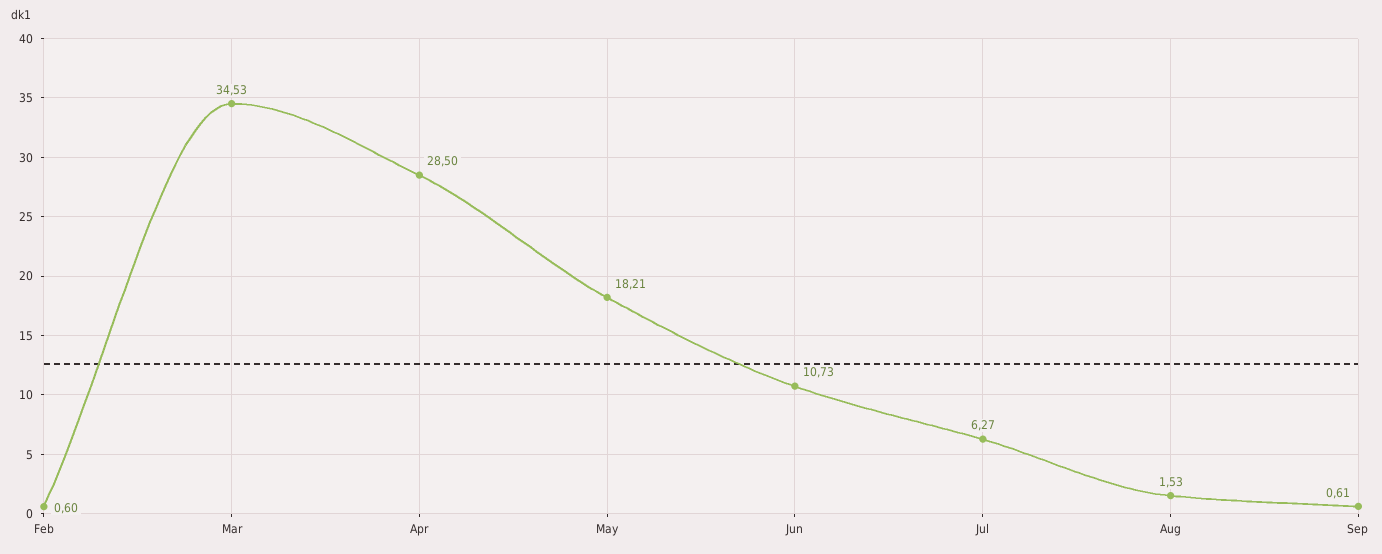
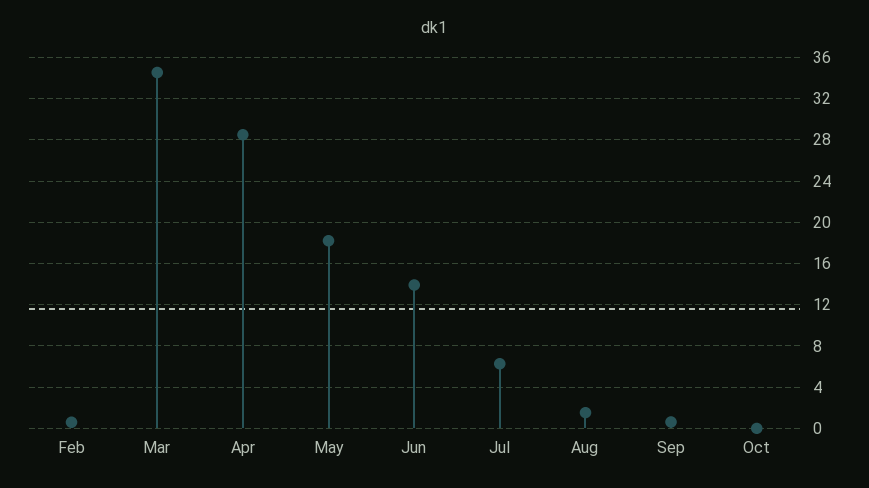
Jun: 10.73 -> 14
Oct: none -> 0

